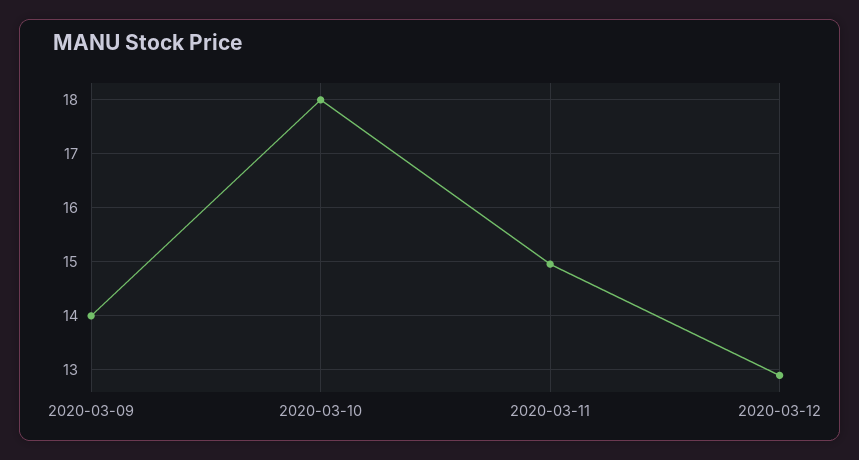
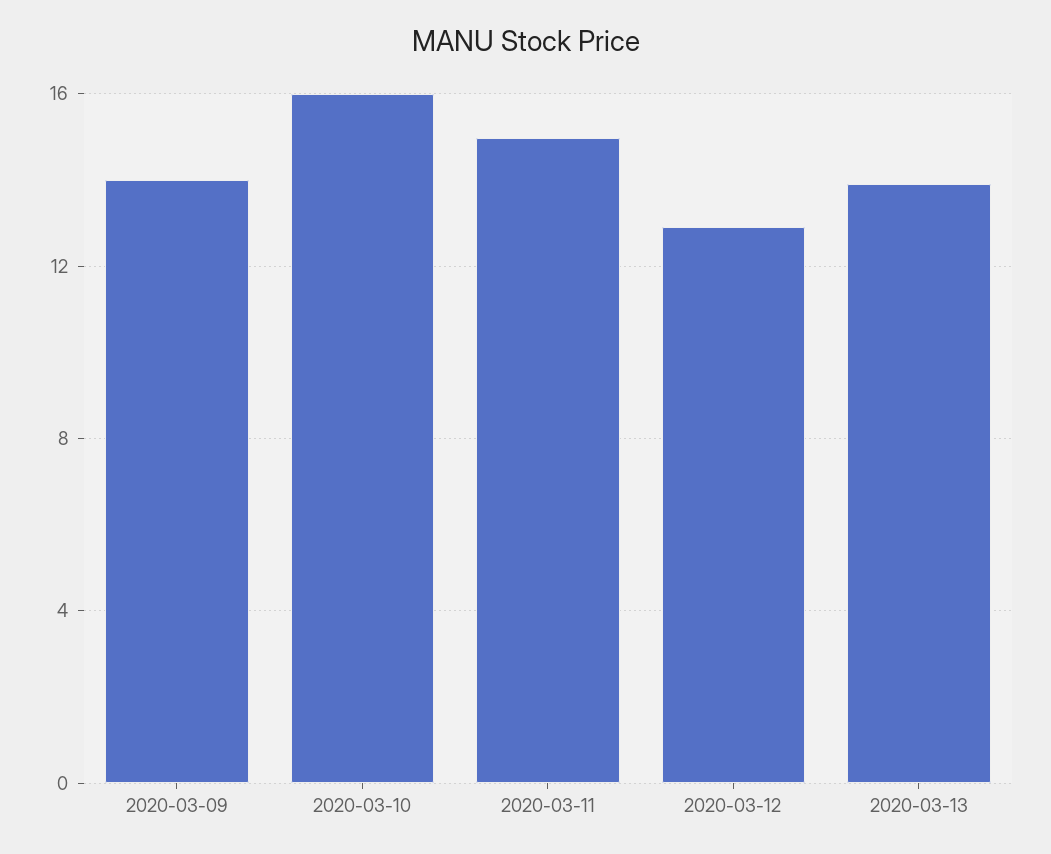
2020-03-10: 18 -> 16
2020-03-13: none -> 14

